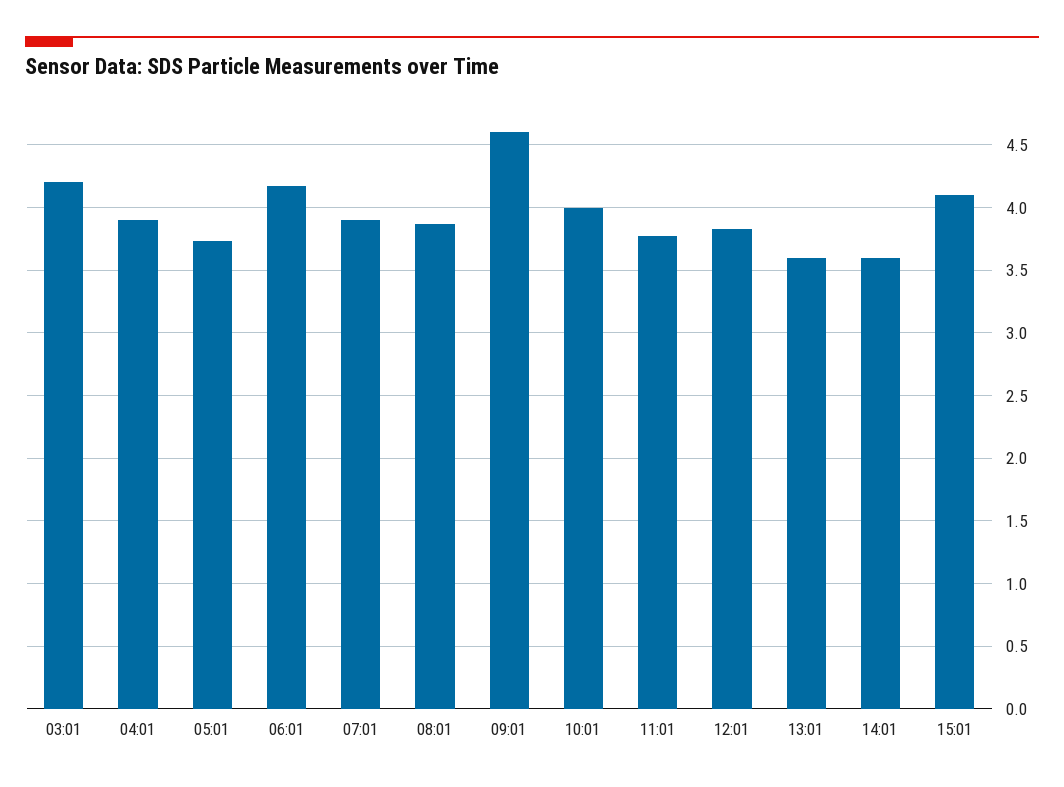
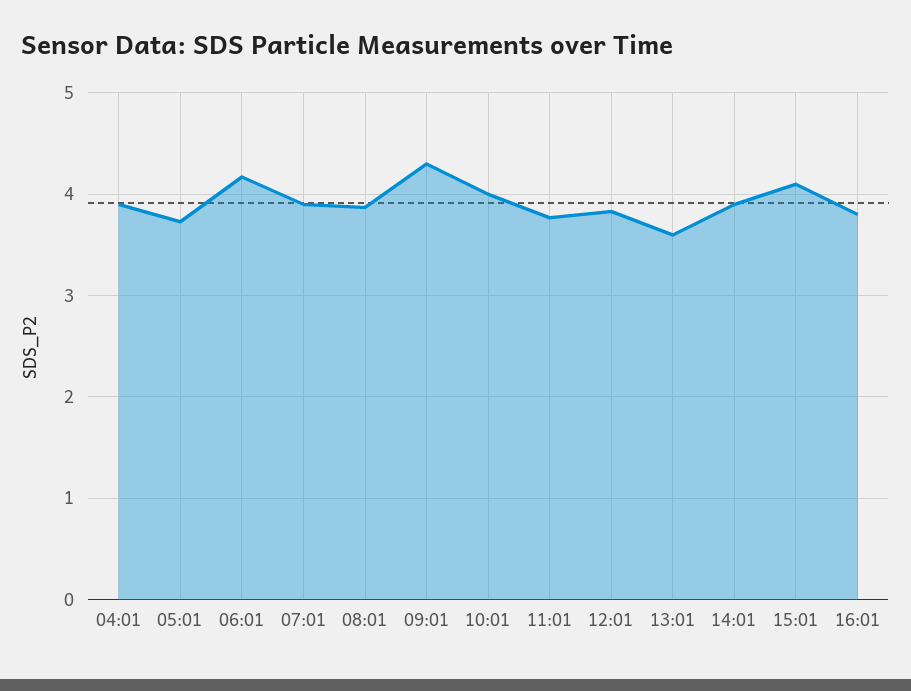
03:01: 4.2 -> none
09:01: 4.6 -> 4.3
14:01: 3.6 -> 3.9
16:01: none -> 3.8

